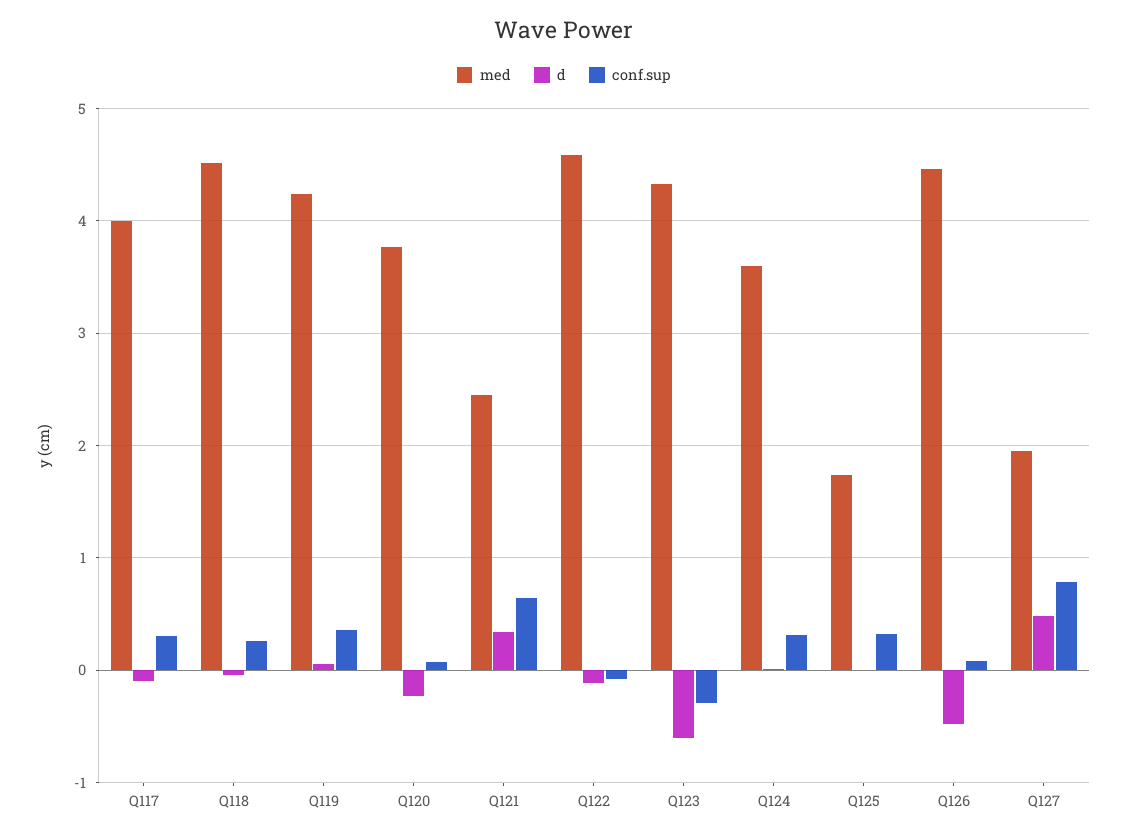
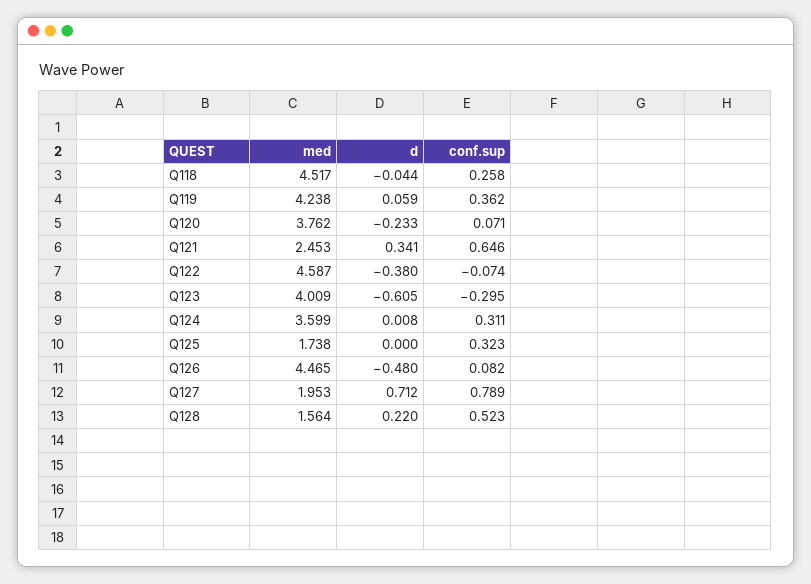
med, Q117: 4 -> none
d, Q117: -0.1 -> none
conf.sup, Q117: 0.3 -> none
d, Q122: -0.1 -> -0.38
med, Q123: 4.3 -> 4.009
d, Q127: 0.5 -> 0.712
med, Q128: none -> 1.564
d, Q128: none -> 0.22
conf.sup, Q128: none -> 0.523

